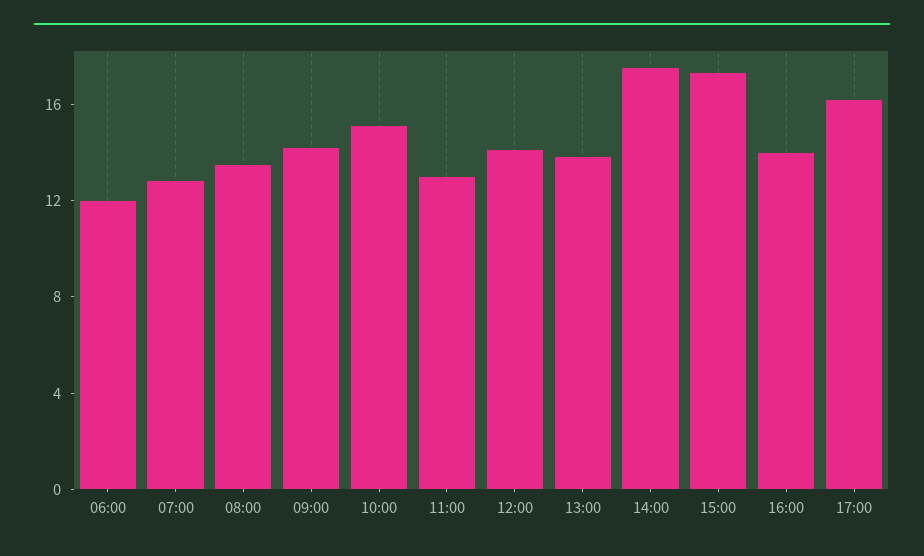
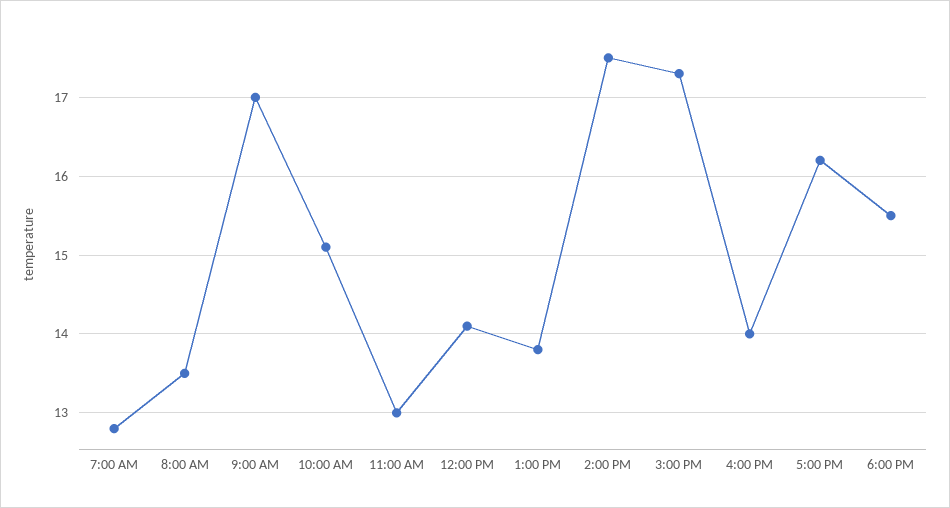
06:00: 12 -> none
09:00: 14 -> 17
6:00 PM: none -> 15.5

